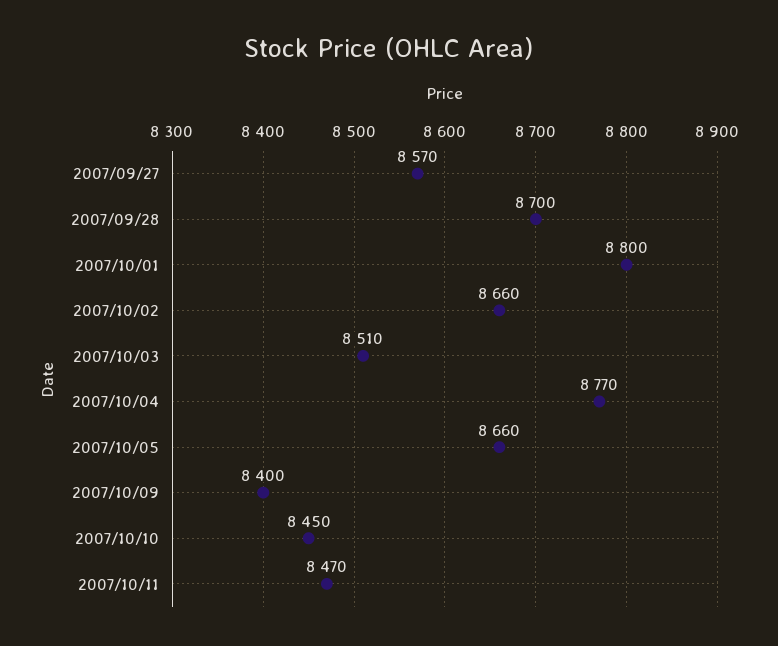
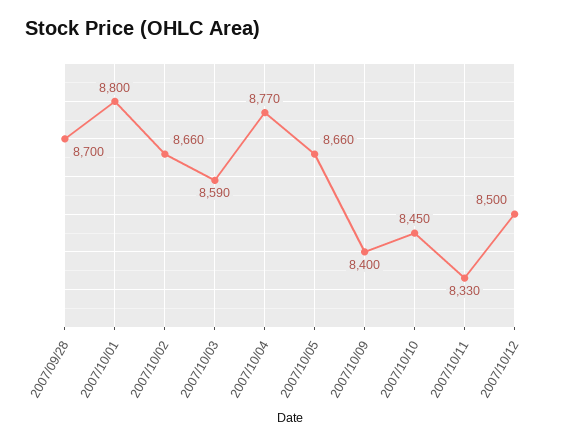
2007/09/27: 8570 -> none
2007/10/03: 8510 -> 8590
2007/10/11: 8470 -> 8330
2007/10/12: none -> 8500

